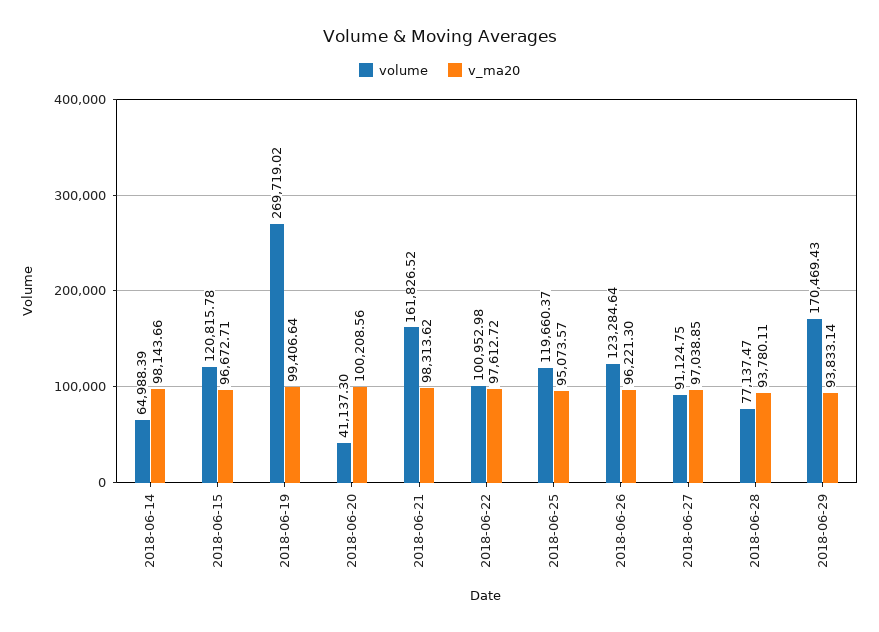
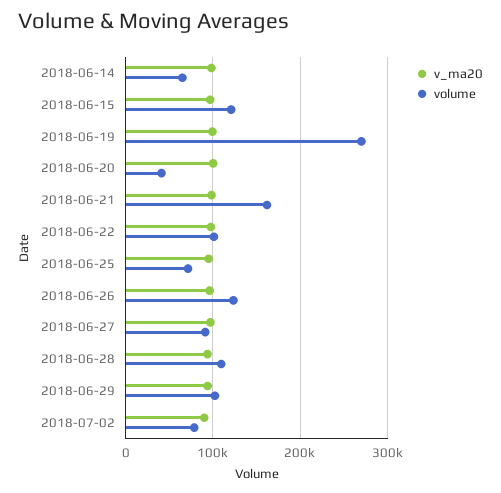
volume, 2018-06-25: 119660.37 -> 70000
volume, 2018-06-28: 77137.47 -> 110000
volume, 2018-06-29: 170469.43 -> 100000
v_ma20, 2018-07-02: none -> 90000
volume, 2018-07-02: none -> 80000

